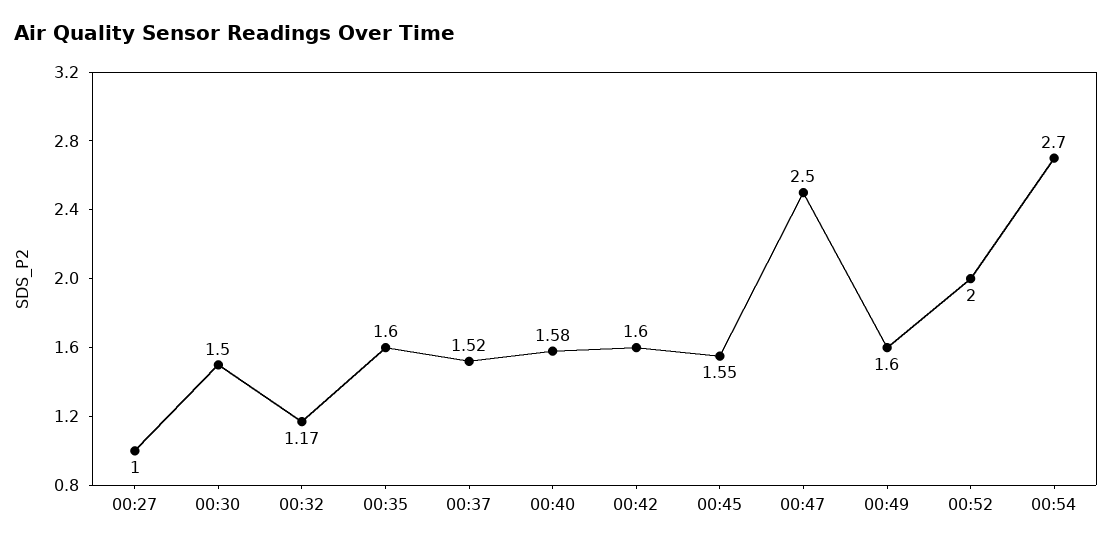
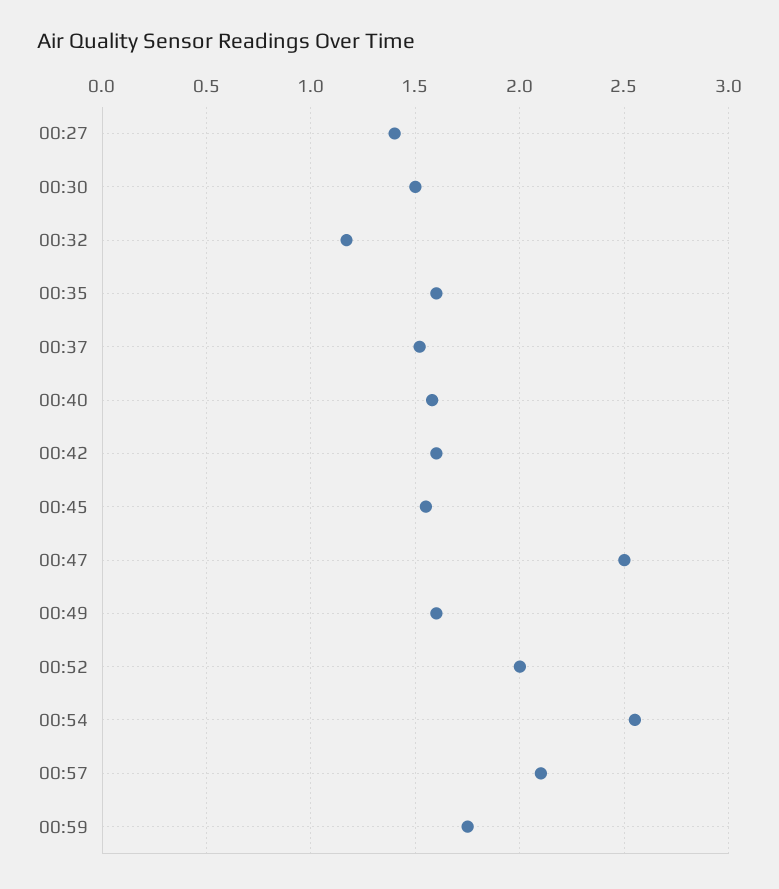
00:27: 1 -> 1.4
00:54: 2.7 -> 2.55
00:57: none -> 2.1
00:59: none -> 1.75

